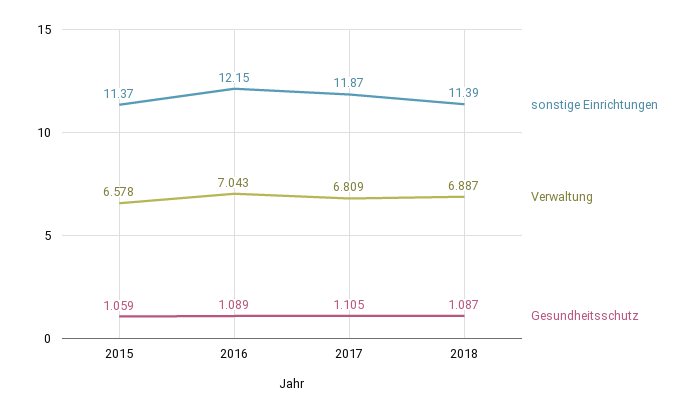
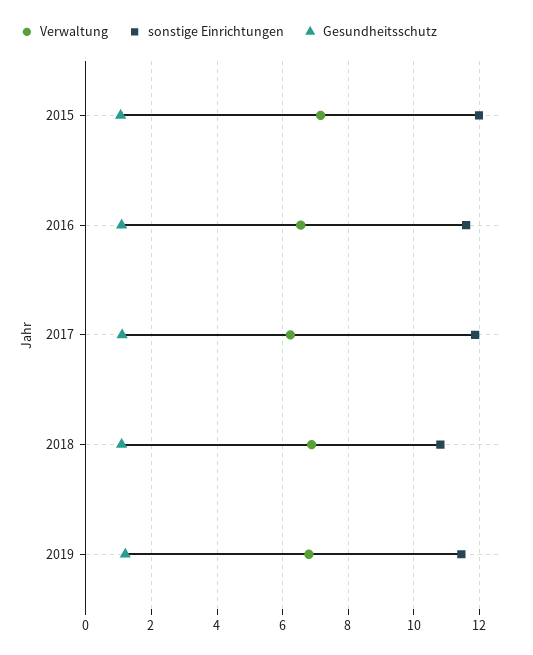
sonstige Einrichtungen, 2015: 11.37 -> 12
Verwaltung, 2015: 6.578 -> 7.2
sonstige Einrichtungen, 2016: 12.15 -> 11.6
Verwaltung, 2016: 7.043 -> 6.6
Verwaltung, 2017: 6.809 -> 6.2
sonstige Einrichtungen, 2018: 11.39 -> 10.8
Verwaltung, 2019: none -> 6.8
sonstige Einrichtungen, 2019: none -> 11.4
Gesundheitsschutz, 2019: none -> 1.2

